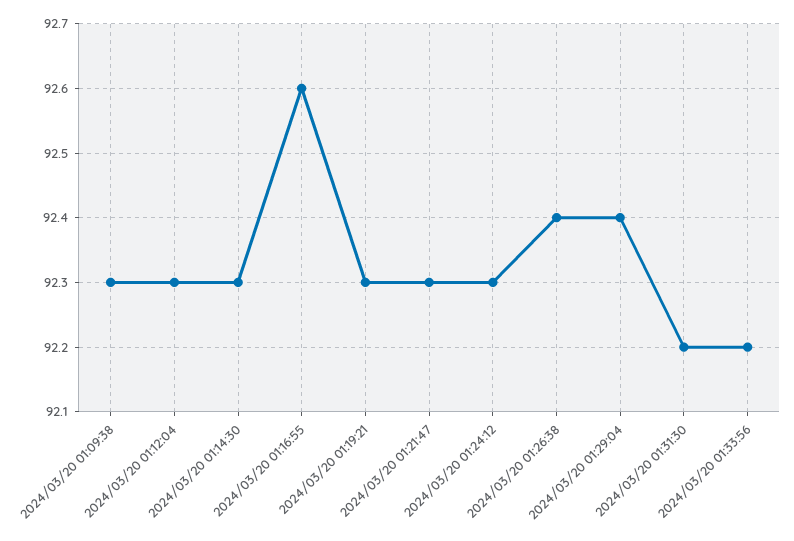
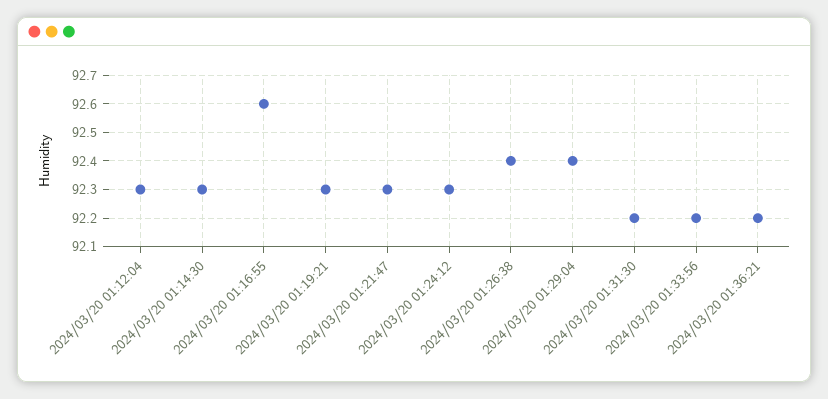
2024/03/20 01:09:38: 92.3 -> none
2024/03/20 01:36:21: none -> 92.2

